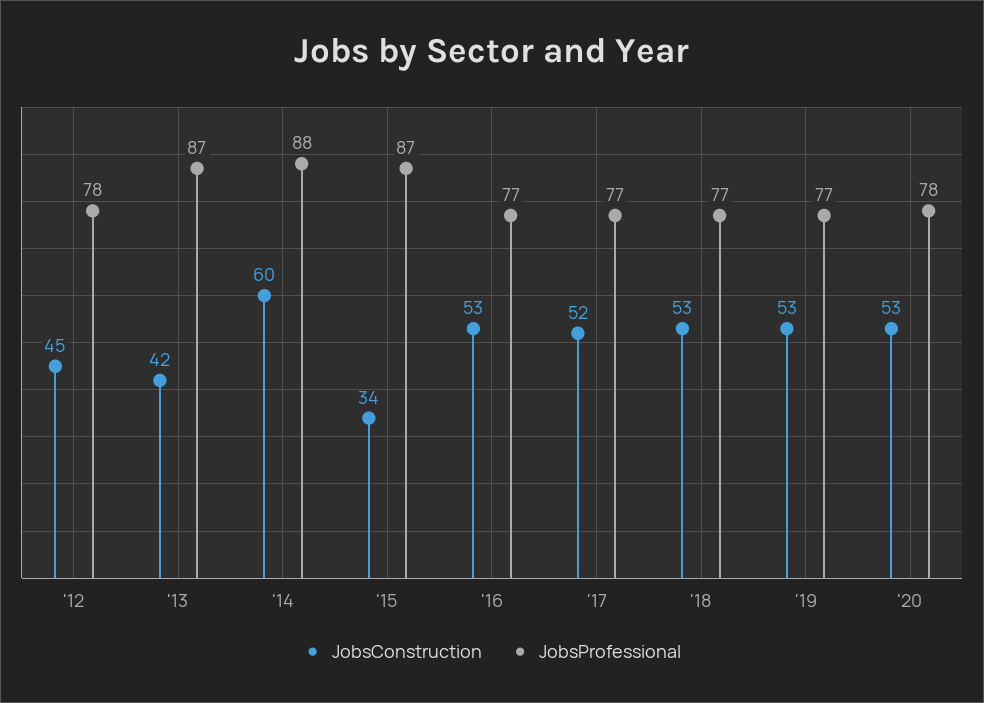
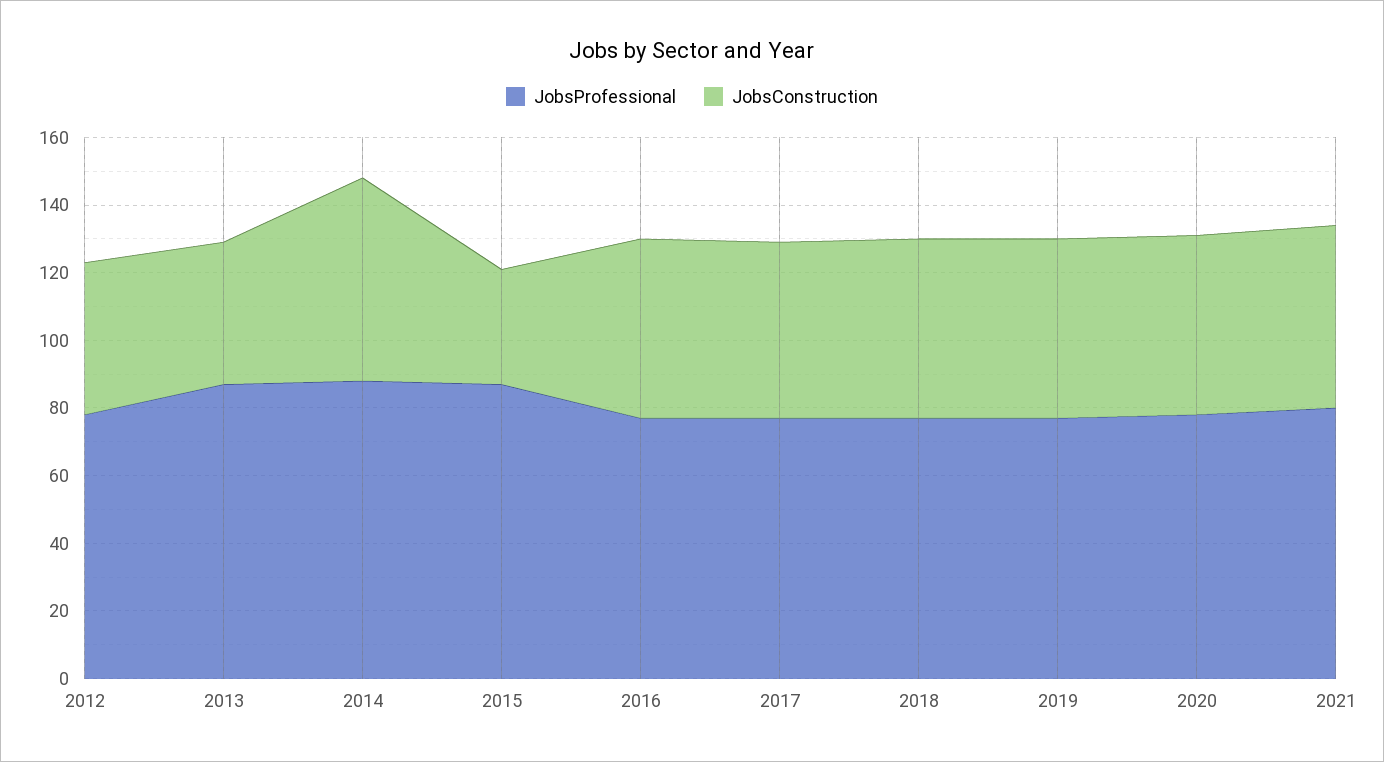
JobsProfessional, 2021: none -> 80
JobsConstruction, 2021: none -> 55

